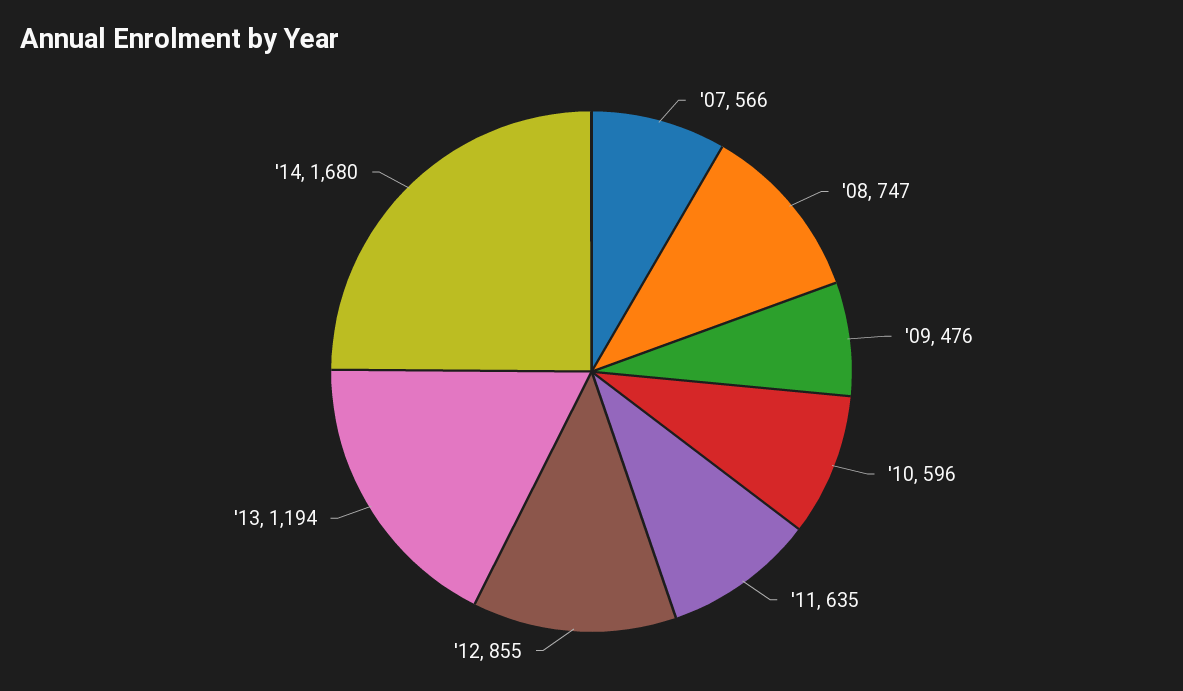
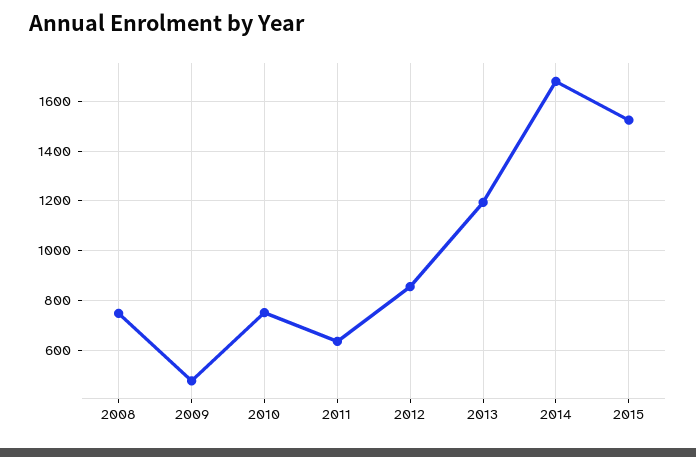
'07: 566 -> none
'10: 596 -> 750
2015: none -> 1525

